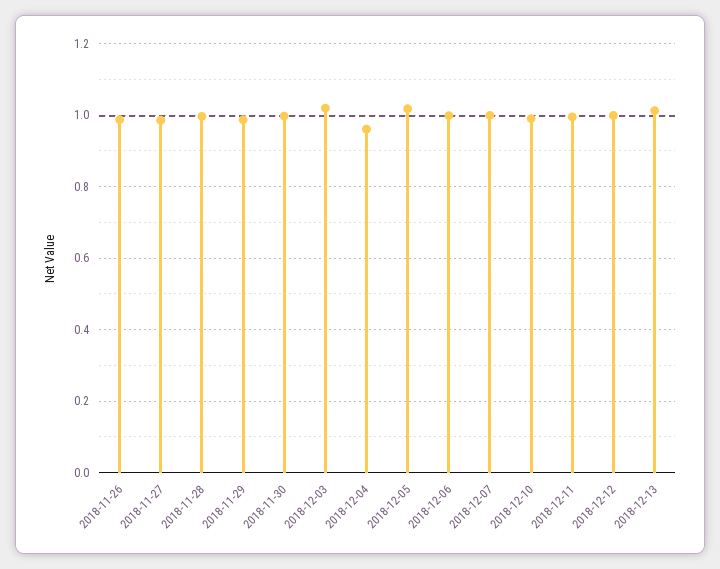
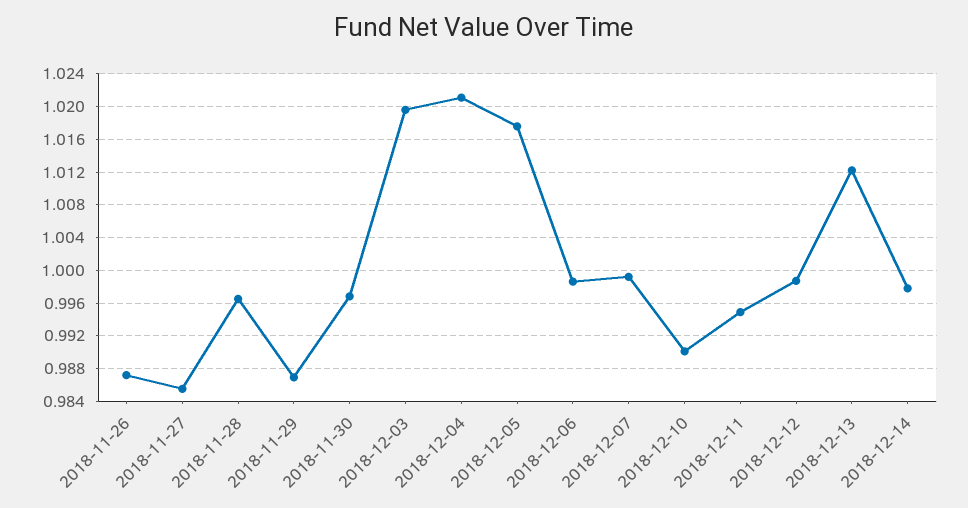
2018-12-04: 0.96 -> 1.021
2018-12-14: none -> 0.998

